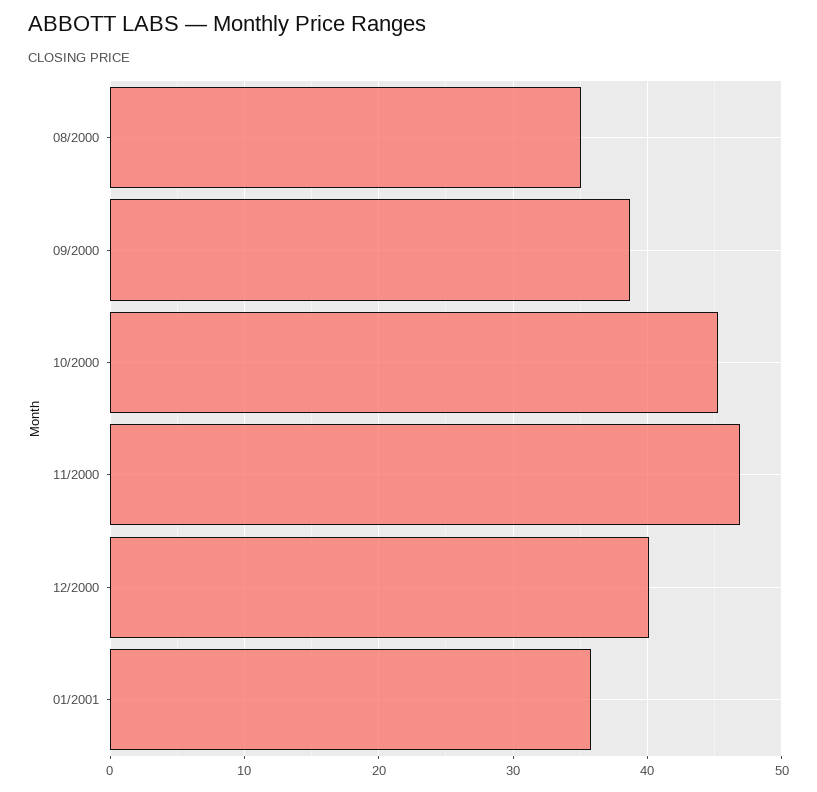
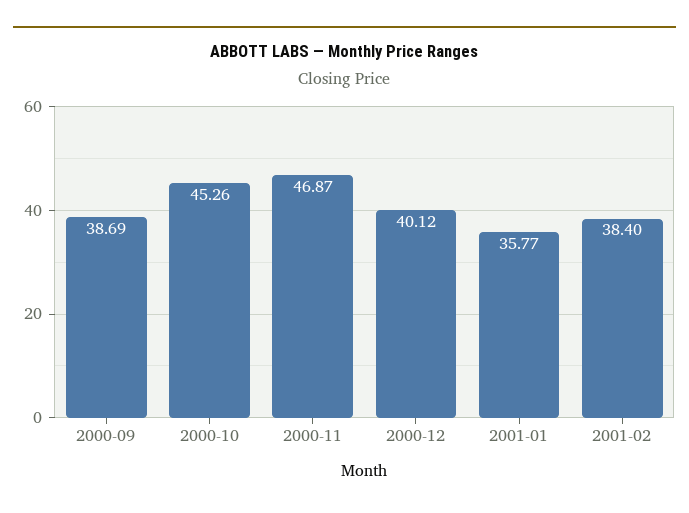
08/2000: 35 -> none
2001-02: none -> 38.4

